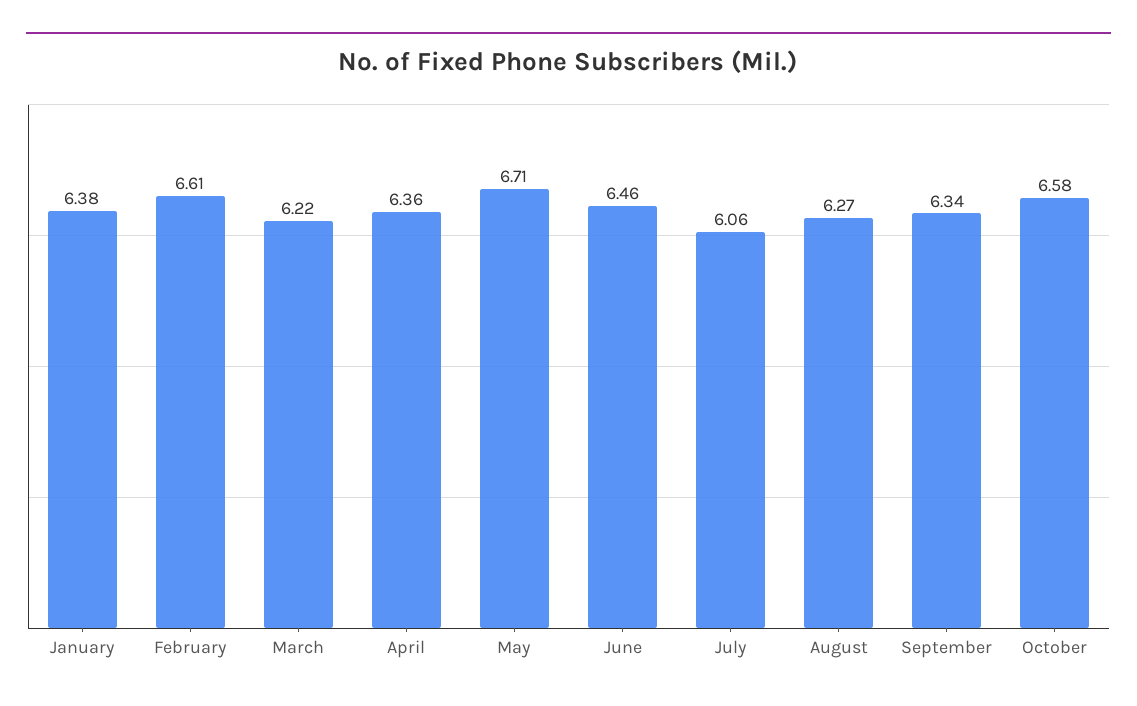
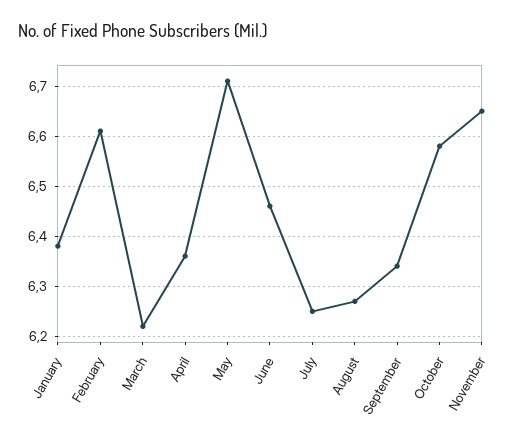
July: 6.06 -> 6.25
November: none -> 6.65

